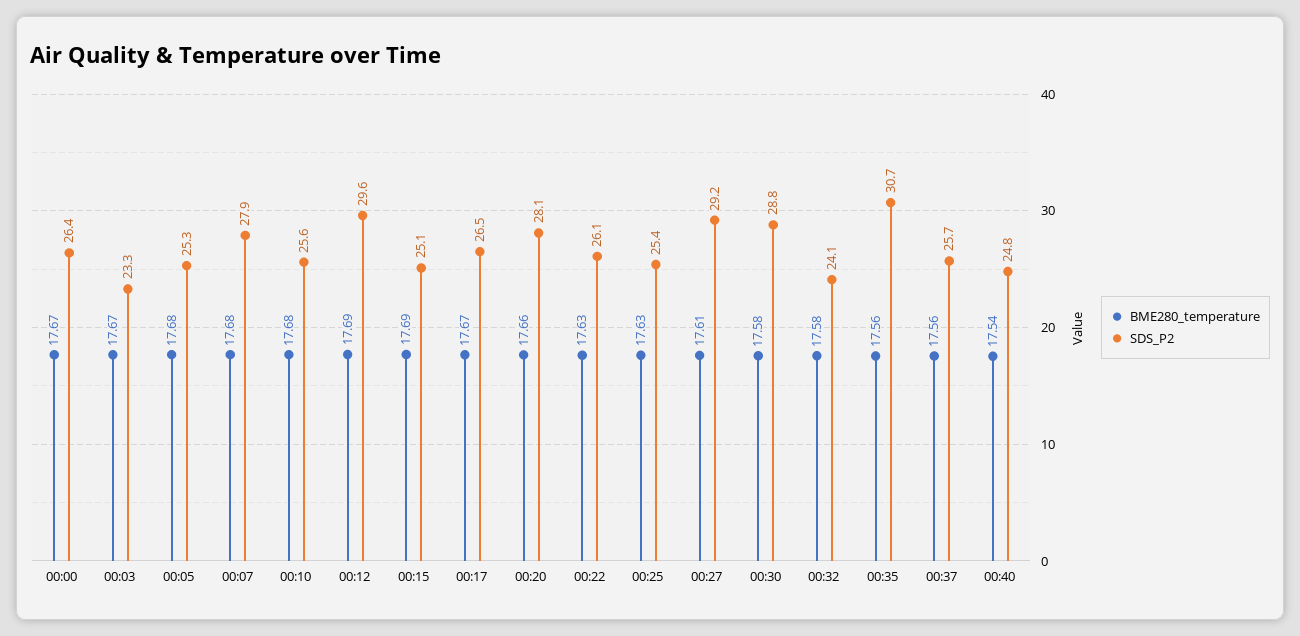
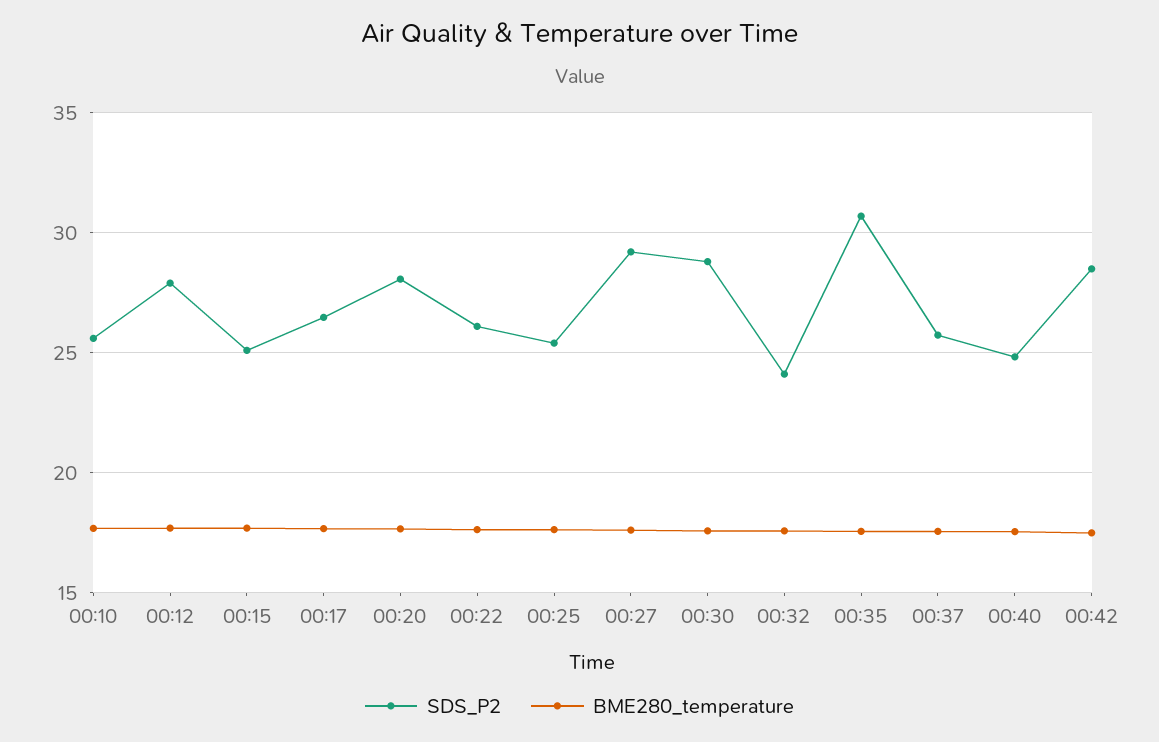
BME280_temperature, 00:00: 17.67 -> none
SDS_P2, 00:00: 26.4 -> none
BME280_temperature, 00:03: 17.67 -> none
SDS_P2, 00:03: 23.3 -> none
BME280_temperature, 00:05: 17.68 -> none
SDS_P2, 00:05: 25.3 -> none
BME280_temperature, 00:07: 17.68 -> none
SDS_P2, 00:07: 27.9 -> none
SDS_P2, 00:12: 29.6 -> 28
SDS_P2, 00:42: none -> 28.5
BME280_temperature, 00:42: none -> 17.5

